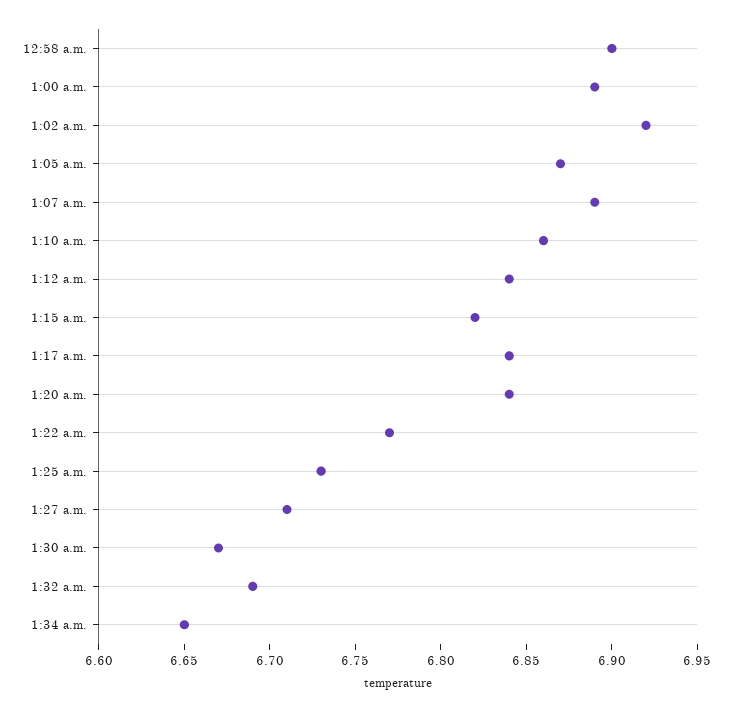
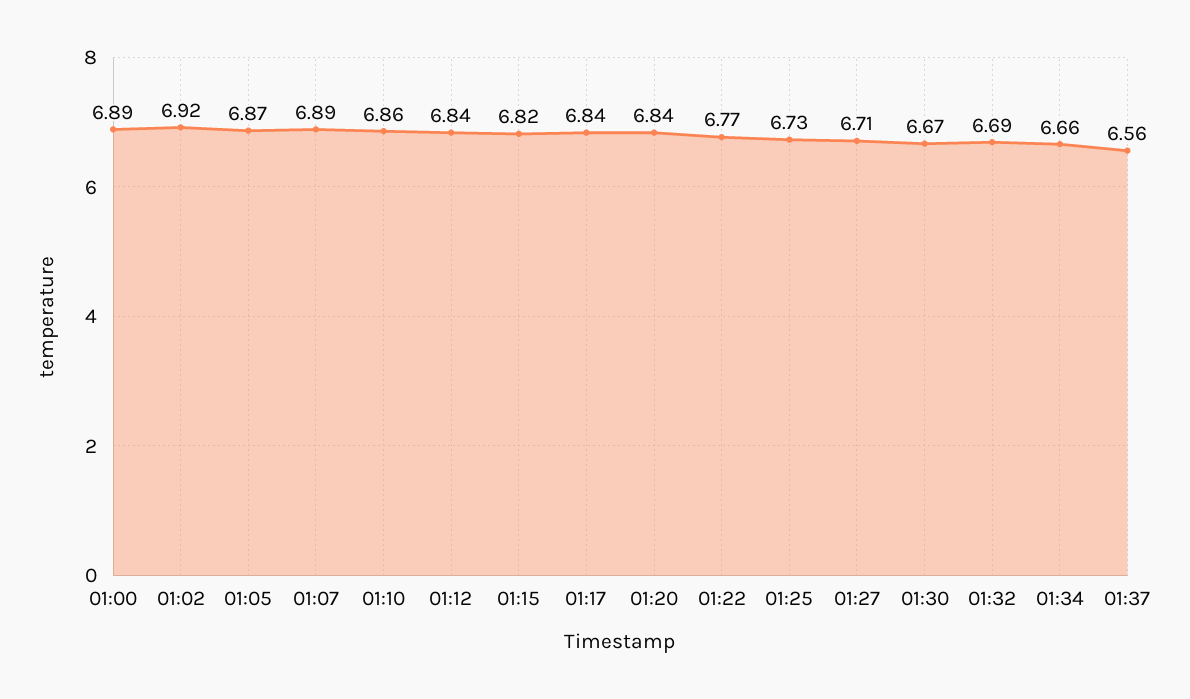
12:58 a.m.: 6.9 -> none
1:34 a.m.: 6.65 -> 6.66
01:37: none -> 6.56

